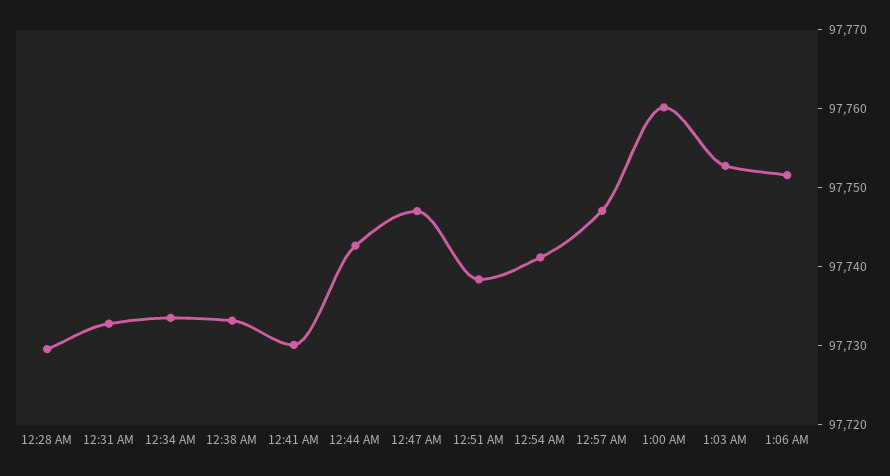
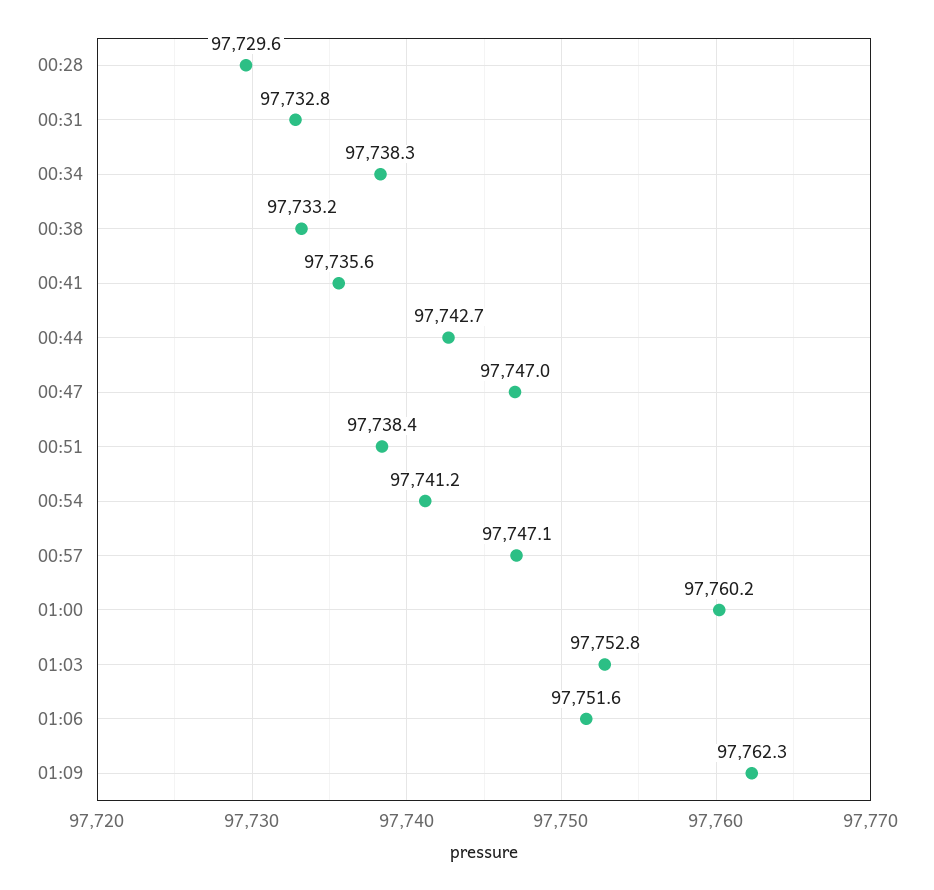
12:34 AM: 97734 -> 97738.3
12:41 AM: 97730 -> 97735.6
01:09: none -> 97762.3

